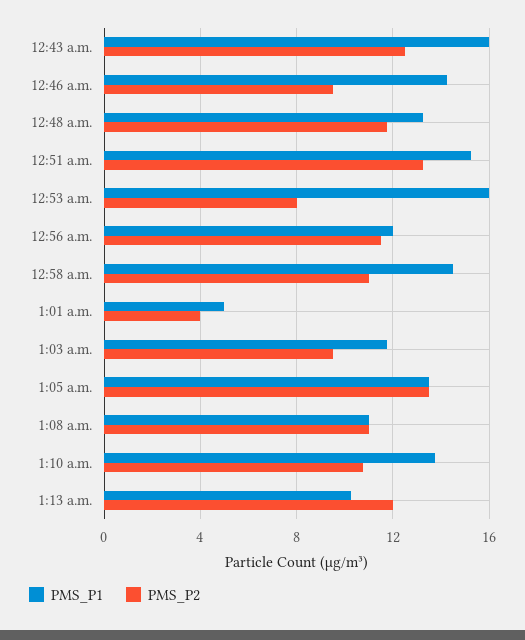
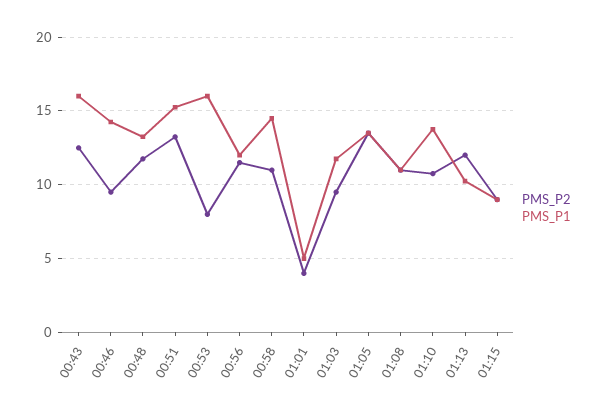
PMS_P2, 01:15: none -> 9
PMS_P1, 01:15: none -> 9

